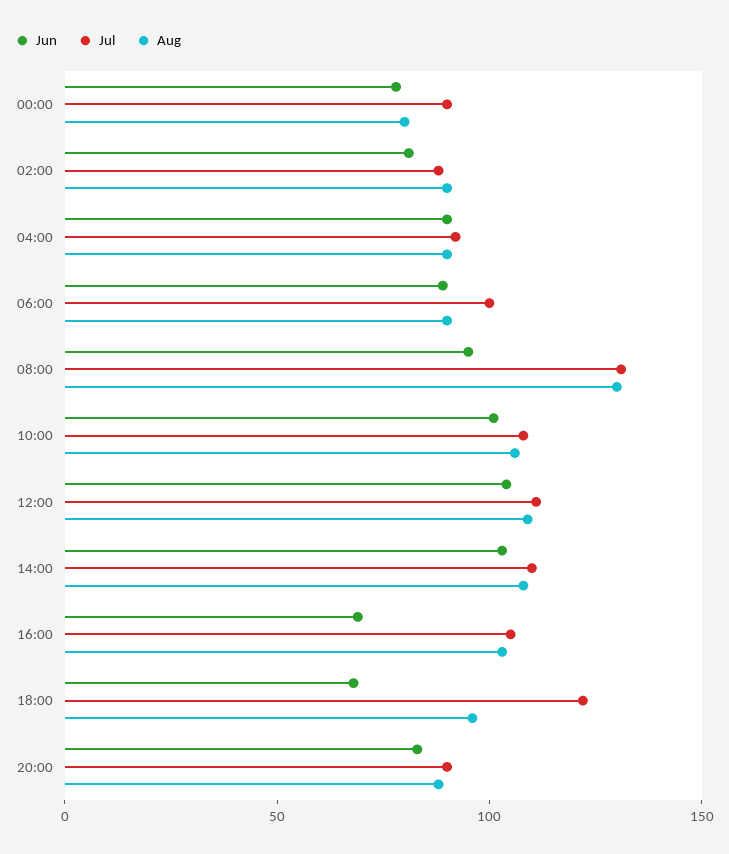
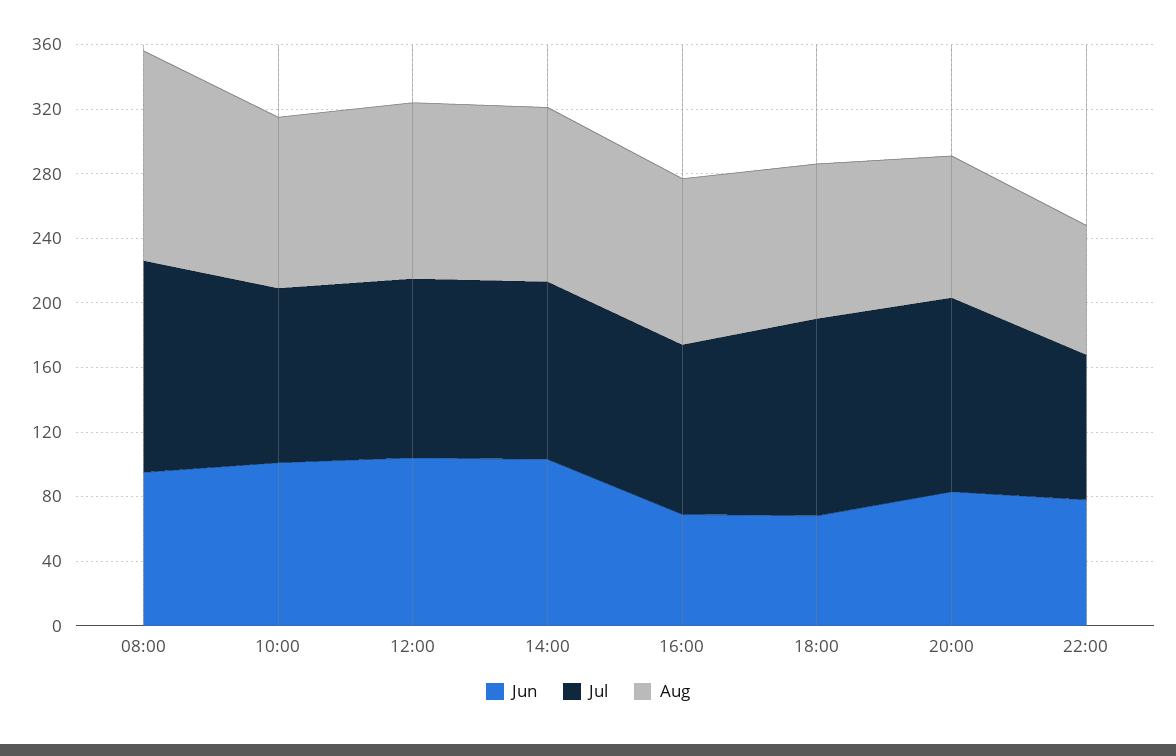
Jun, 00:00: 80 -> none
Jul, 00:00: 90 -> none
Aug, 00:00: 80 -> none
Jun, 02:00: 80 -> none
Jul, 02:00: 90 -> none
Aug, 02:00: 90 -> none
Jun, 04:00: 90 -> none
Jul, 04:00: 90 -> none
Aug, 04:00: 90 -> none
Jun, 06:00: 90 -> none
Jul, 06:00: 100 -> none
Aug, 06:00: 90 -> none
Jul, 20:00: 90 -> 120
Jun, 22:00: none -> 80
Jul, 22:00: none -> 90
Aug, 22:00: none -> 80

